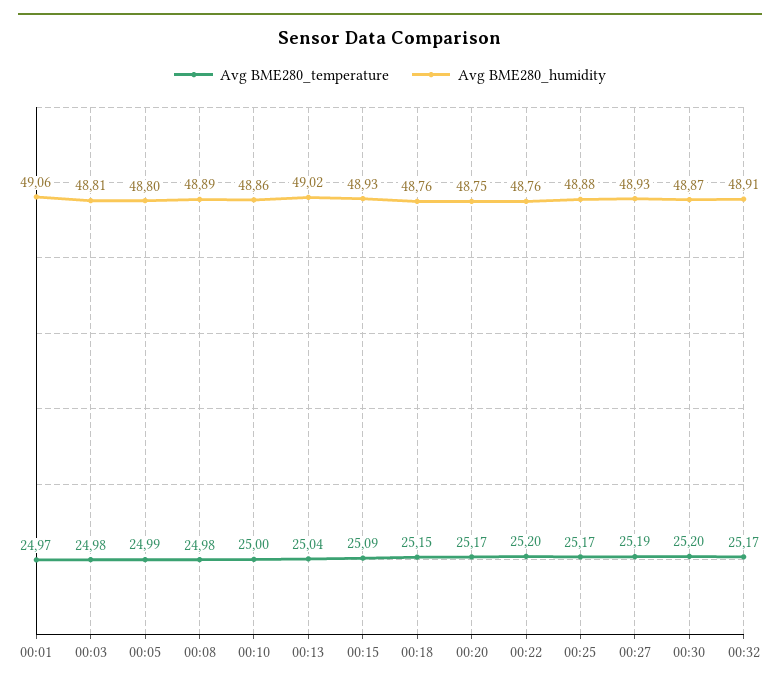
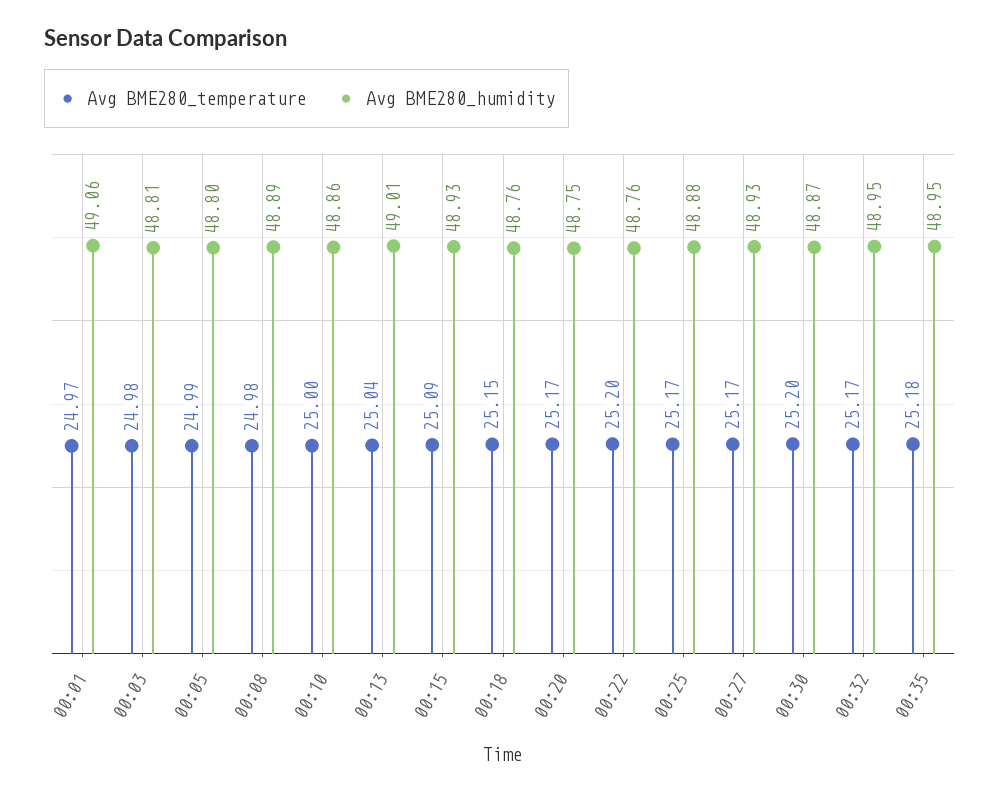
Avg BME280_humidity, 00:13: 49.02 -> 49.01
Avg BME280_temperature, 00:27: 25.19 -> 25.17
Avg BME280_humidity, 00:32: 48.91 -> 48.95
Avg BME280_temperature, 00:35: none -> 25.18
Avg BME280_humidity, 00:35: none -> 48.95

